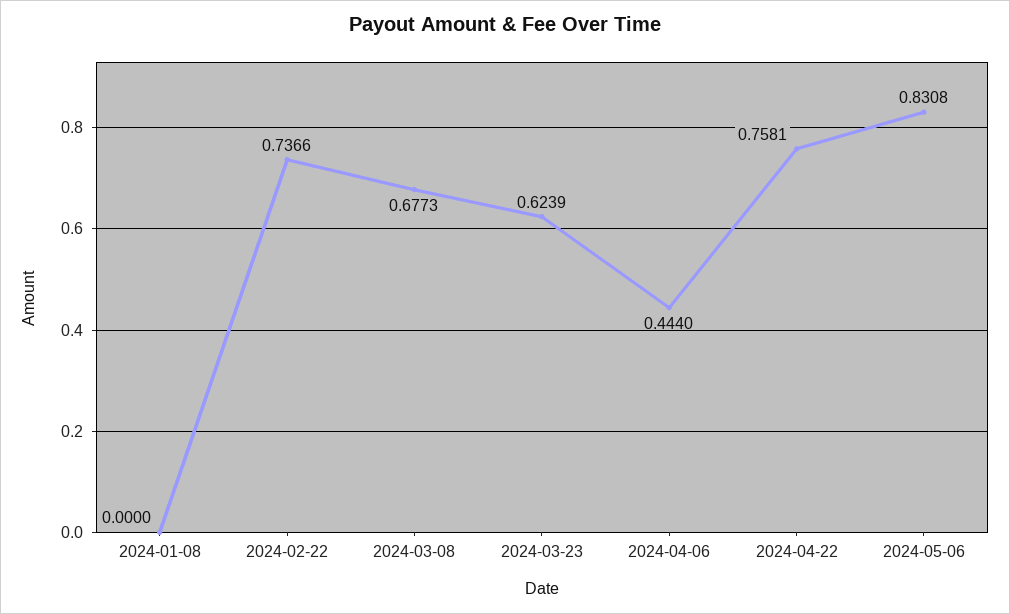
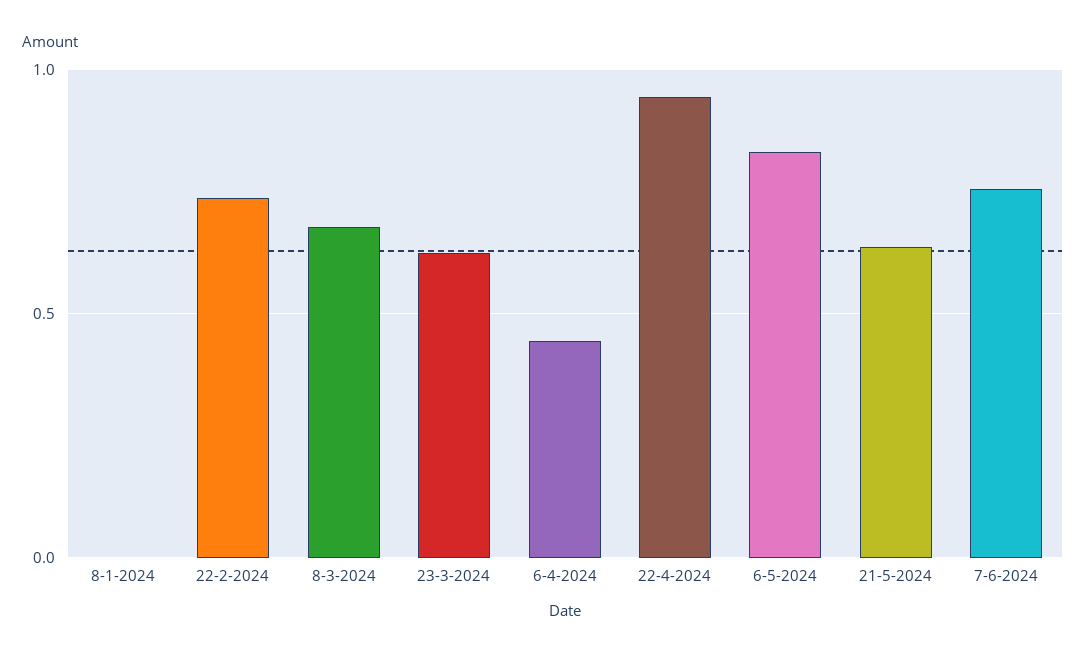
2024-04-22: 0.7581 -> 0.95
21-5-2024: none -> 0.65
7-6-2024: none -> 0.75

